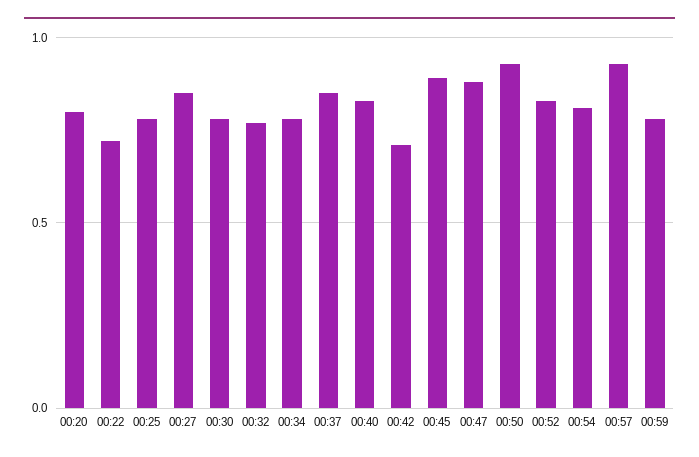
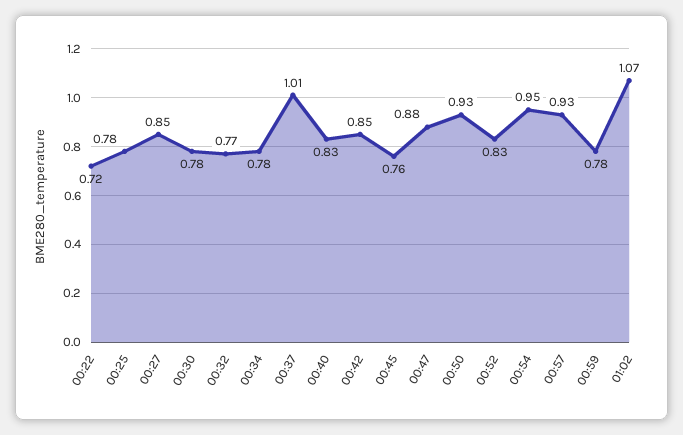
00:20: 0.8 -> none
00:37: 0.85 -> 1.01
00:42: 0.7 -> 0.85
00:45: 0.9 -> 0.76
00:54: 0.8 -> 0.95
01:02: none -> 1.07

